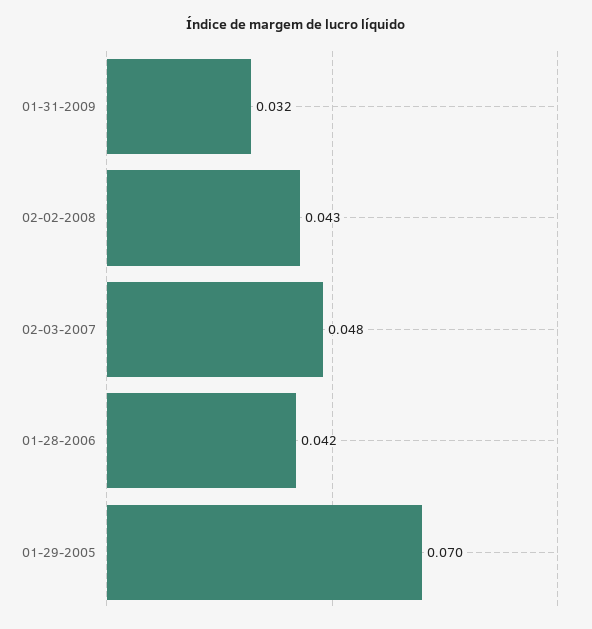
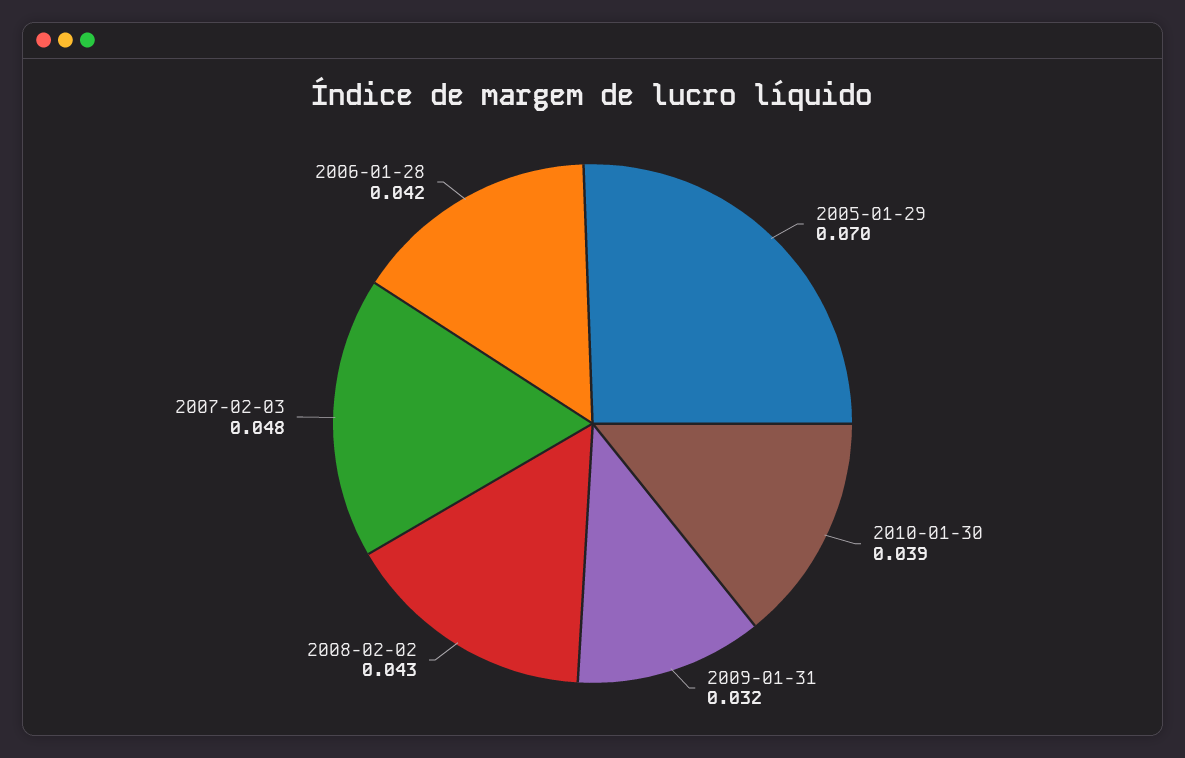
2010-01-30: none -> 0.039

